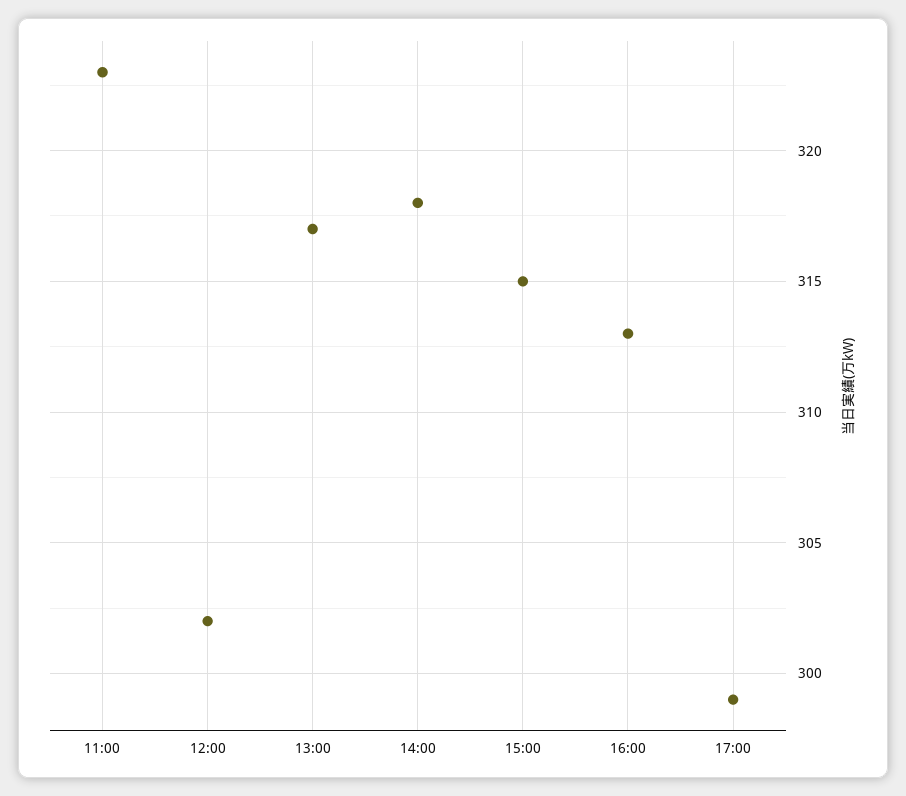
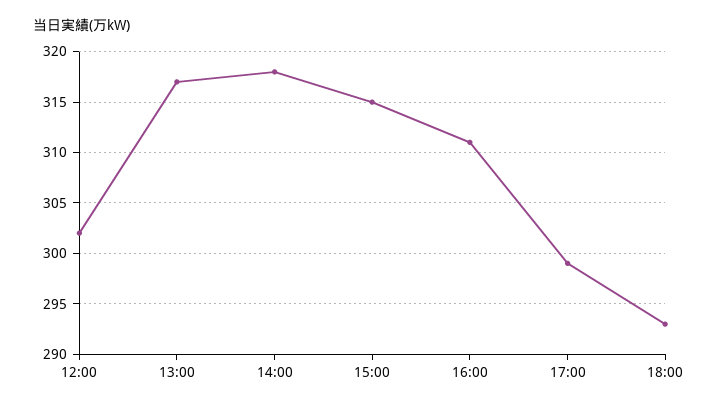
11:00: 323 -> none
16:00: 313 -> 311
18:00: none -> 293

